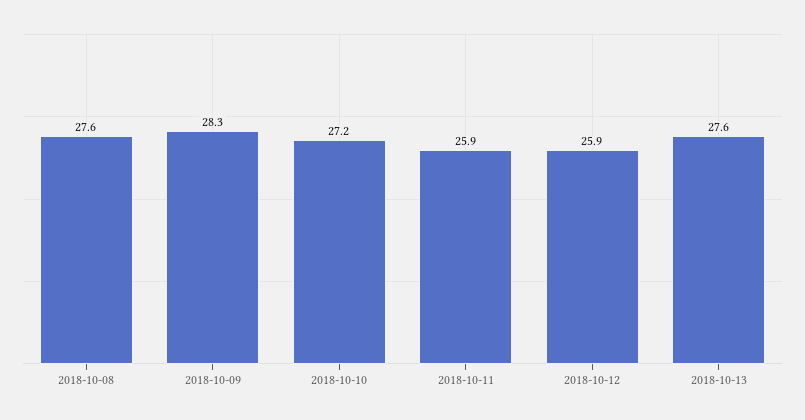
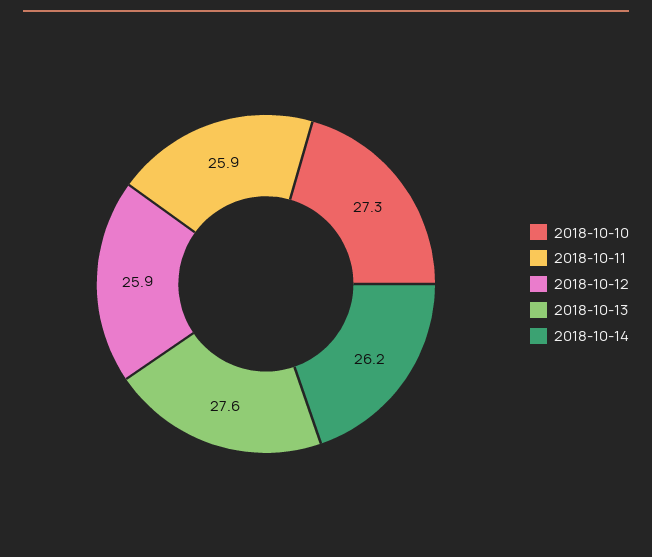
2018-10-08: 27.6 -> none
2018-10-09: 28.3 -> none
2018-10-10: 27.2 -> 27.3
2018-10-14: none -> 26.2

